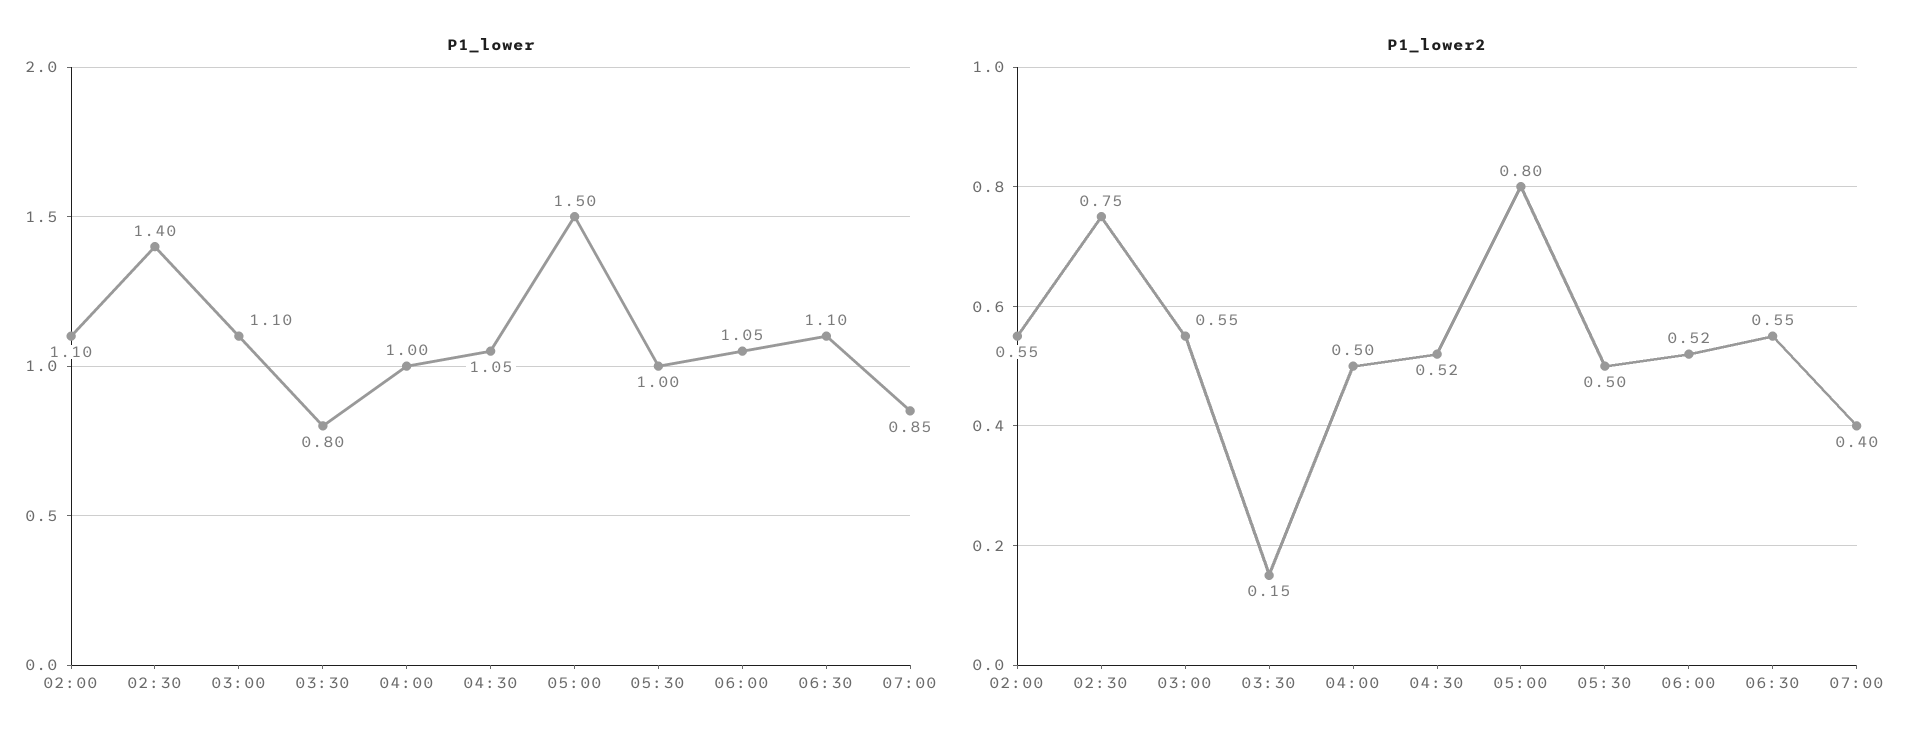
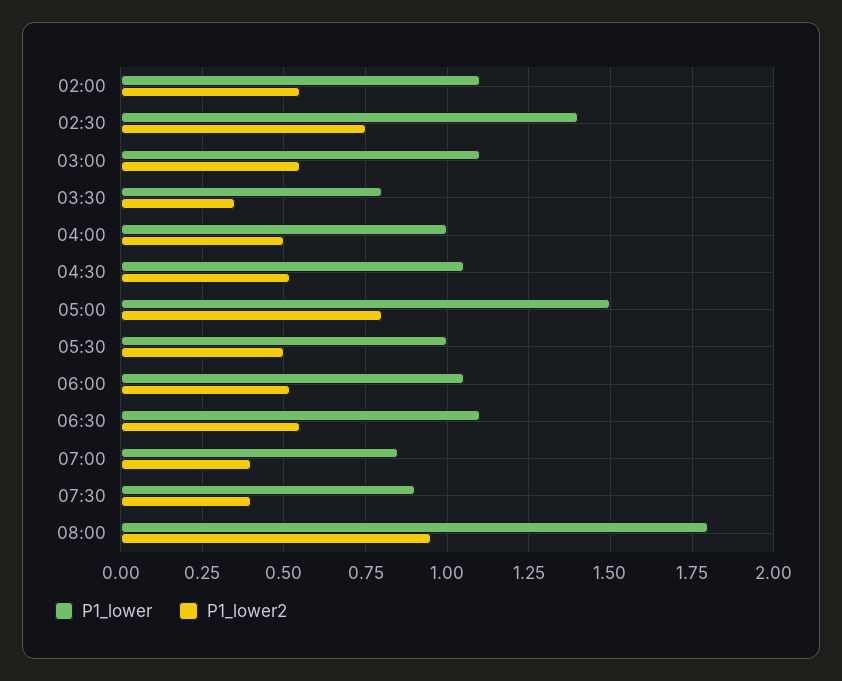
P1_lower2, 03:30: 0.15 -> 0.35
P1_lower, 07:30: none -> 0.9
P1_lower2, 07:30: none -> 0.4
P1_lower, 08:00: none -> 1.8
P1_lower2, 08:00: none -> 0.95

